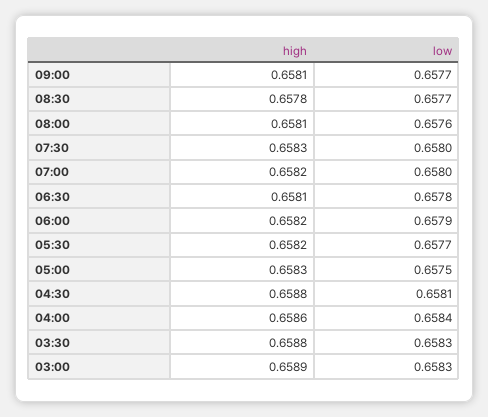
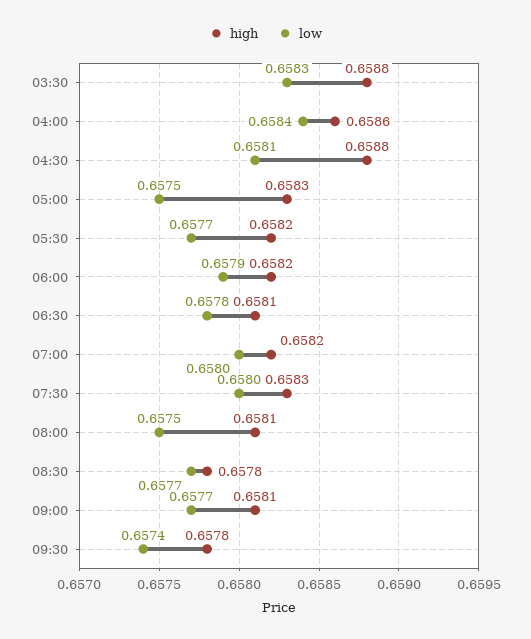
low, 08:00: 0.6576 -> 0.6575
high, 03:00: 0.6589 -> none
low, 03:00: 0.6583 -> none
high, 09:30: none -> 0.6578
low, 09:30: none -> 0.6574

